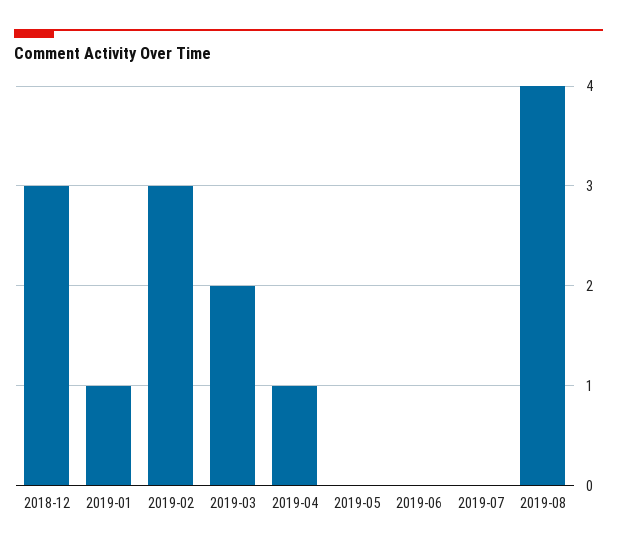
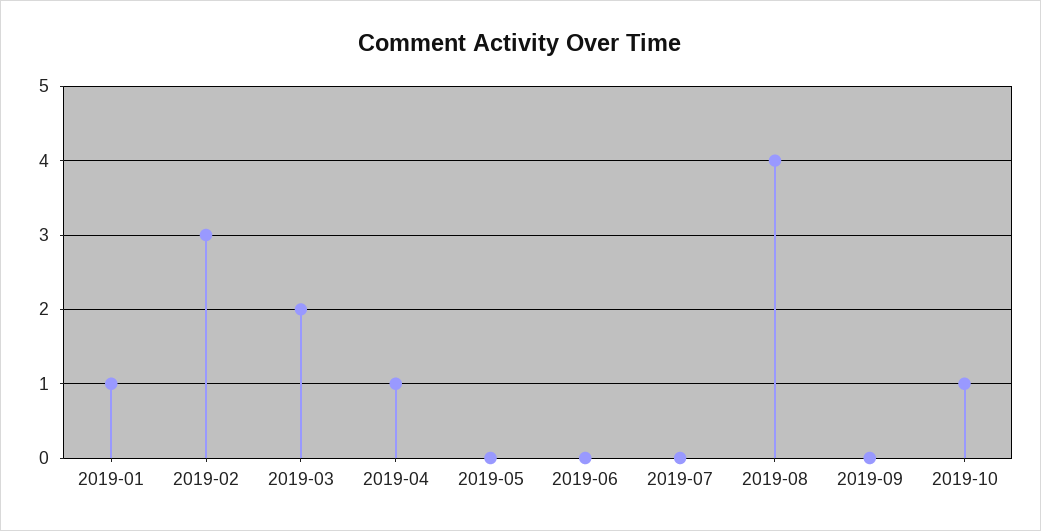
2018-12: 3 -> none
2019-09: none -> 0
2019-10: none -> 1

